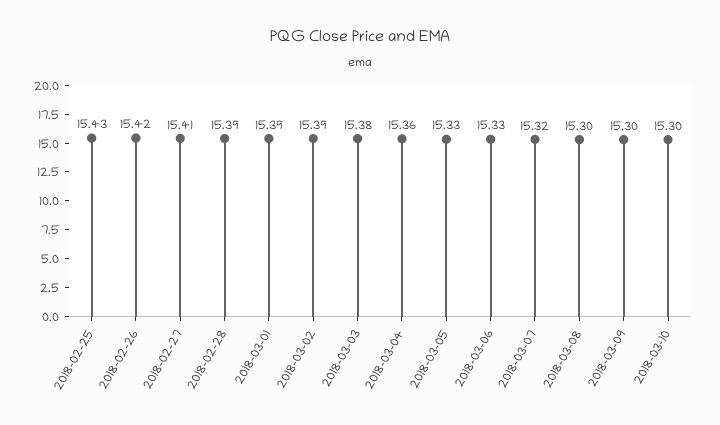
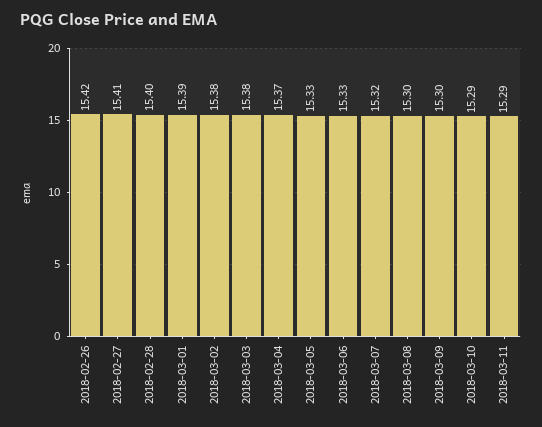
2018-02-25: 15.43 -> none
2018-02-28: 15.39 -> 15.4
2018-03-02: 15.39 -> 15.38
2018-03-04: 15.36 -> 15.37
2018-03-10: 15.3 -> 15.29
2018-03-11: none -> 15.29

